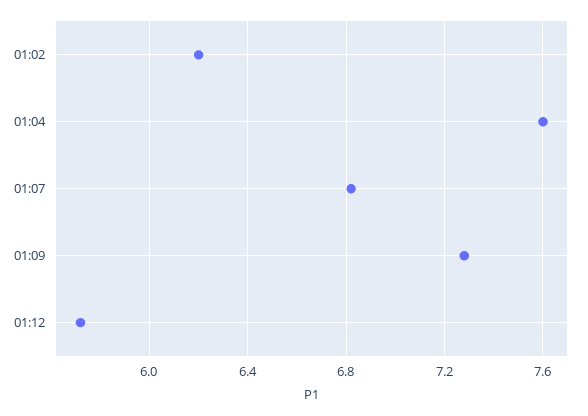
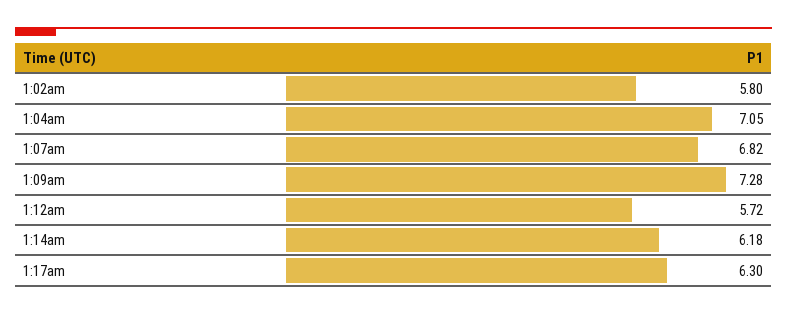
01:02: 6.2 -> 5.8
01:04: 7.6 -> 7.05
1:14am: none -> 6.18
1:17am: none -> 6.3

